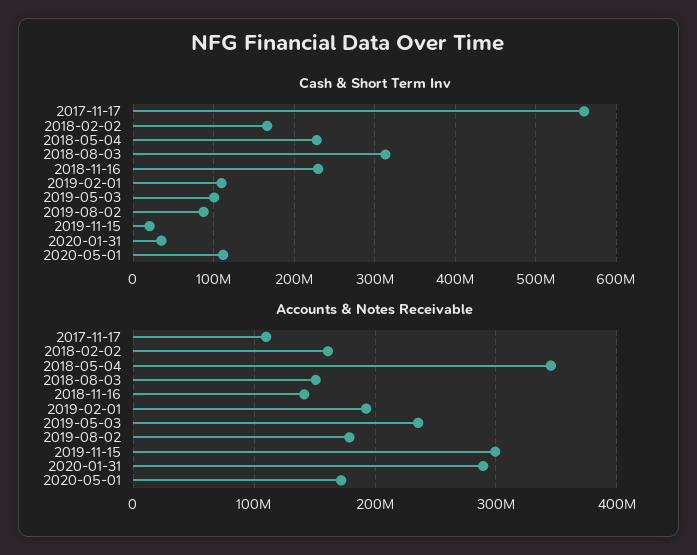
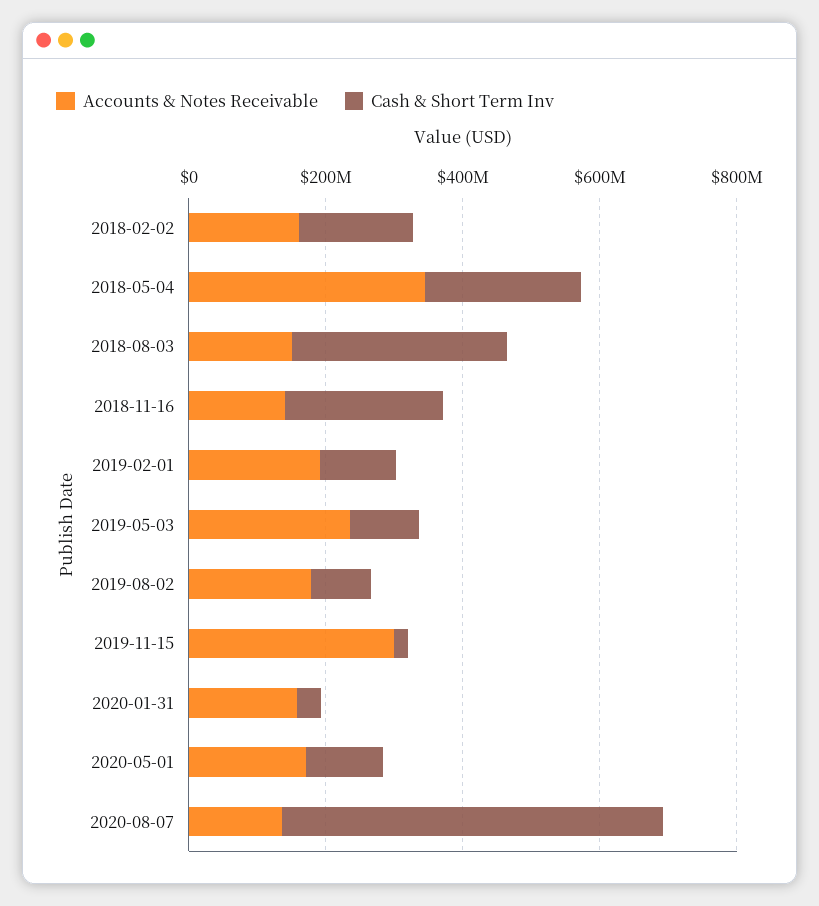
Cash & Short Term Inv, 2017-11-17: 560000000 -> none
Accounts & Notes Receivable, 2017-11-17: 110000000 -> none
Accounts & Notes Receivable, 2020-01-31: 290000000 -> 150000000
Accounts & Notes Receivable, 2020-08-07: none -> 150000000
Cash & Short Term Inv, 2020-08-07: none -> 550000000

